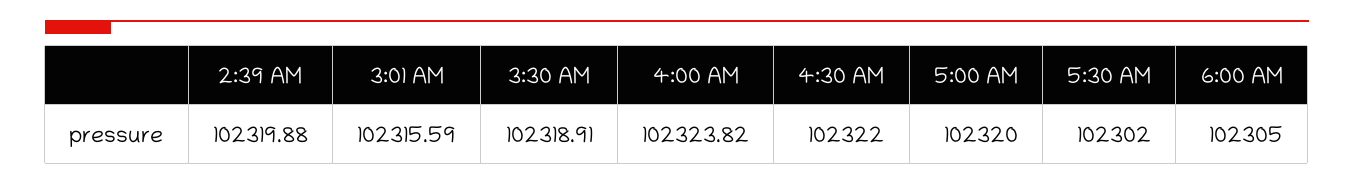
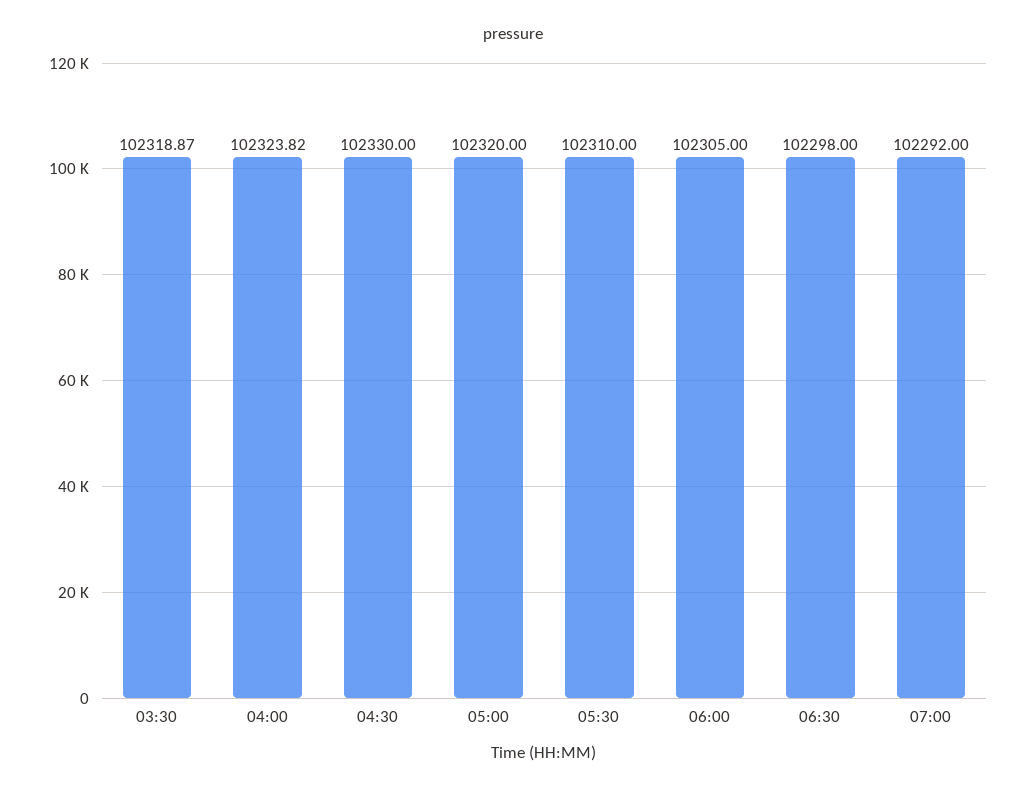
2:39 AM: 102319.88 -> none
3:01 AM: 102315.59 -> none
3:30 AM: 102318.91 -> 102318.87
4:30 AM: 102322 -> 102330
5:30 AM: 102302 -> 102310
06:30: none -> 102298
07:00: none -> 102292

